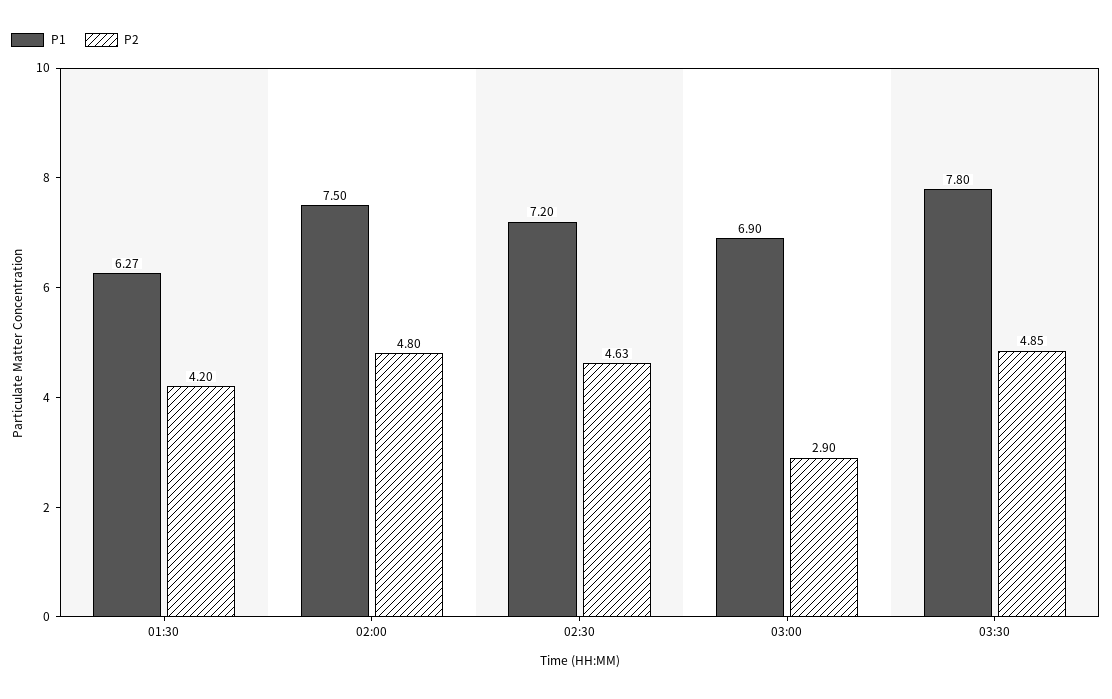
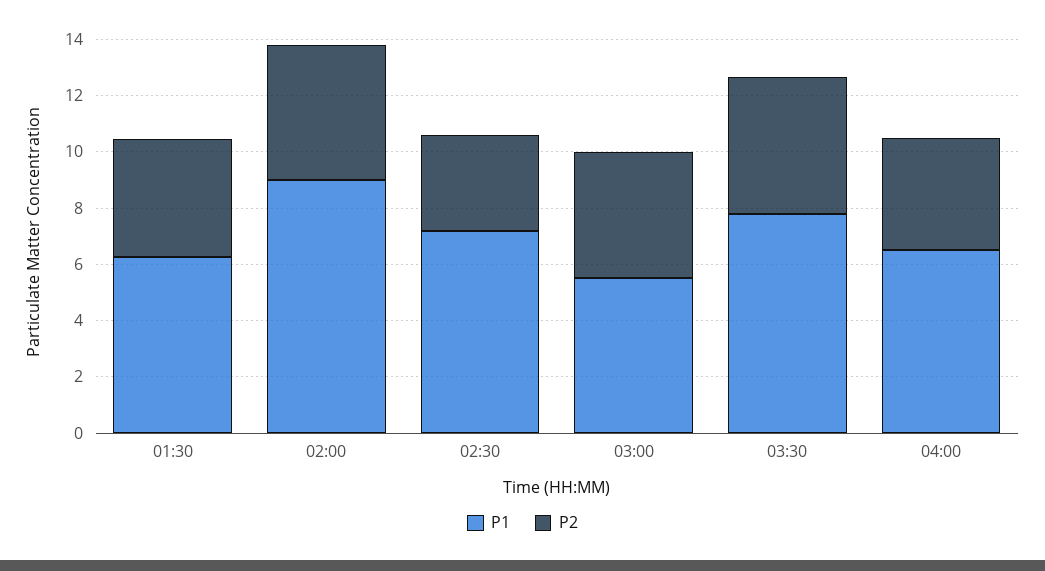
P1, 02:00: 7.5 -> 9
P2, 02:30: 4.63 -> 3.5
P1, 03:00: 6.9 -> 5.5
P2, 03:00: 2.9 -> 4.5
P1, 04:00: none -> 6.5
P2, 04:00: none -> 4

